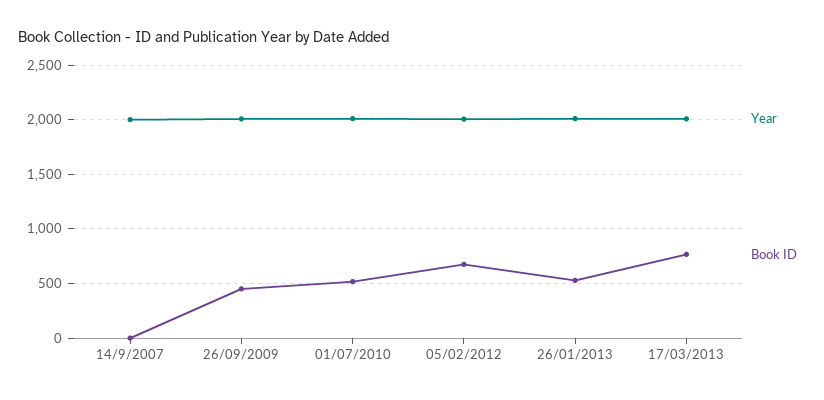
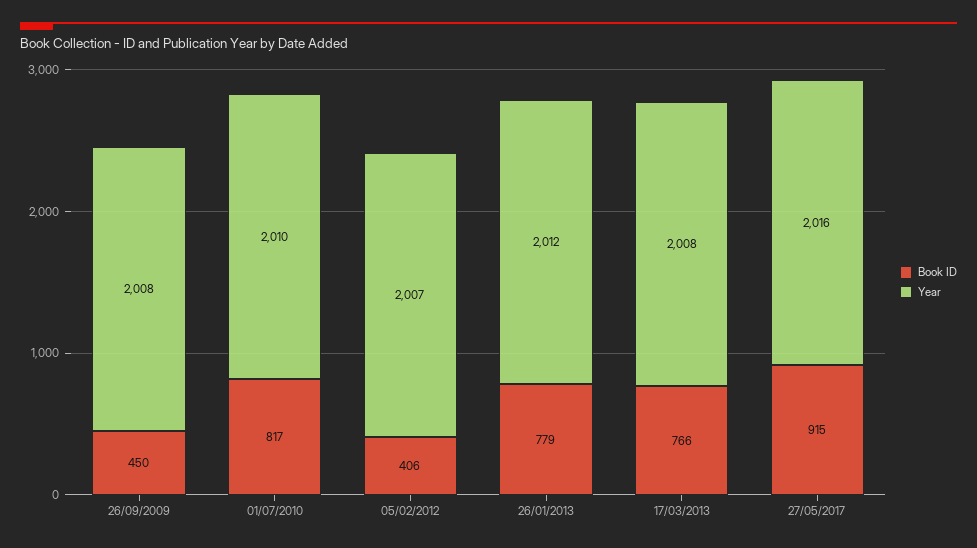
Year, 14/9/2007: 2000 -> none
Book ID, 14/9/2007: 0 -> none
Book ID, 01/07/2010: 500 -> 817
Book ID, 05/02/2012: 700 -> 406
Book ID, 26/01/2013: 500 -> 779
Book ID, 27/05/2017: none -> 915
Year, 27/05/2017: none -> 2016

